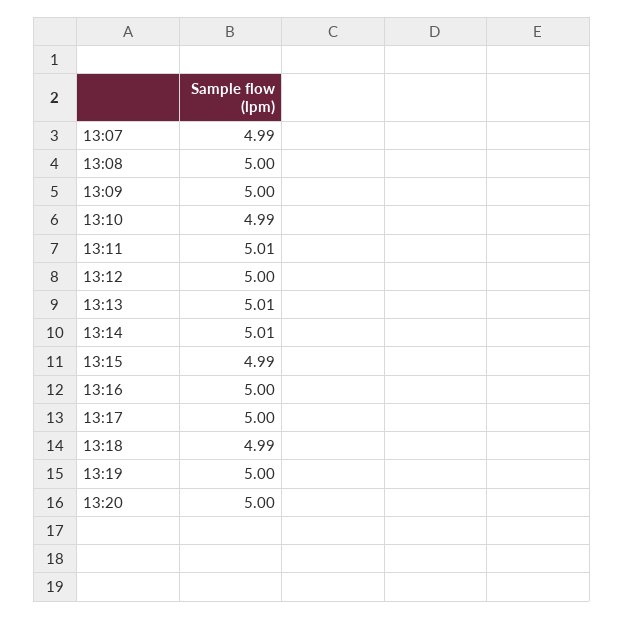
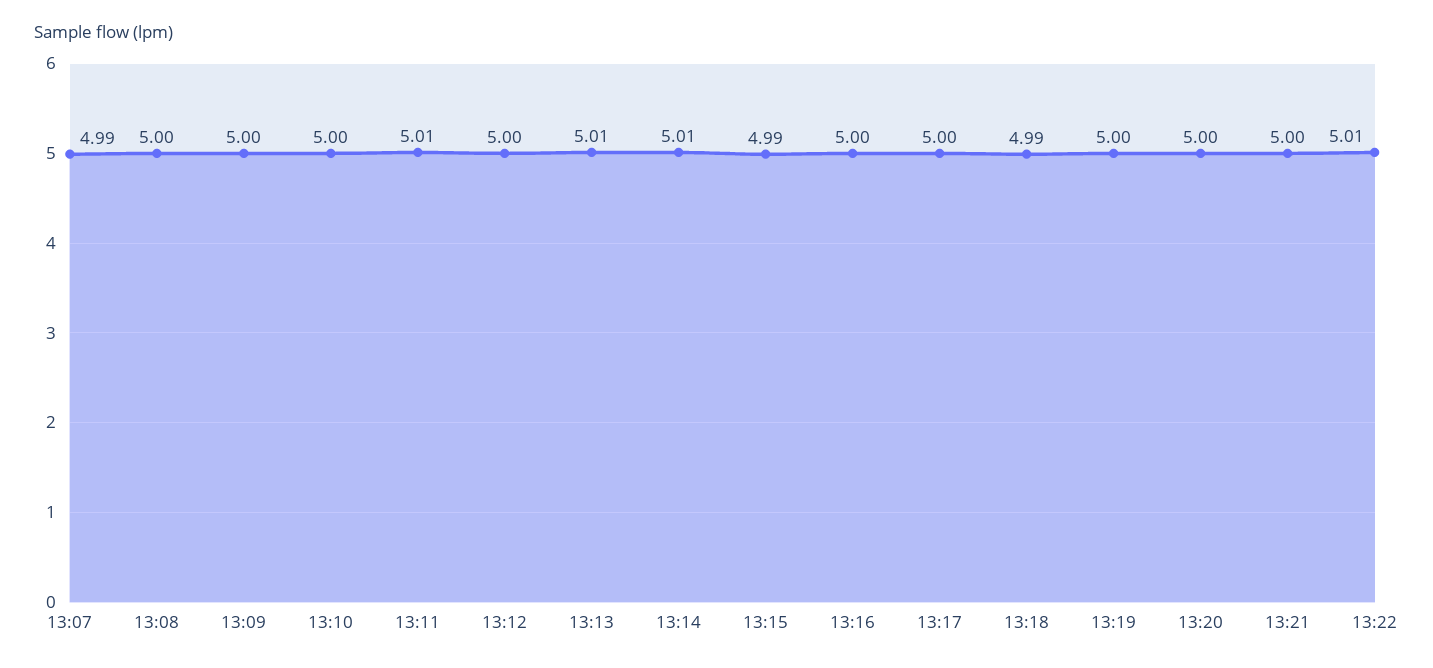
13:10: 4.99 -> 5
13:21: none -> 5
13:22: none -> 5.01

